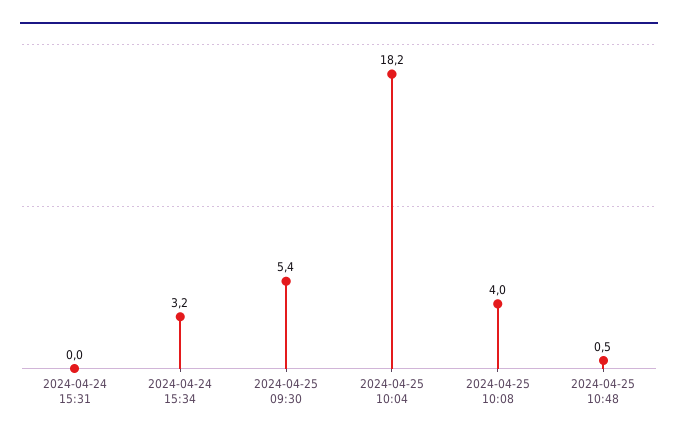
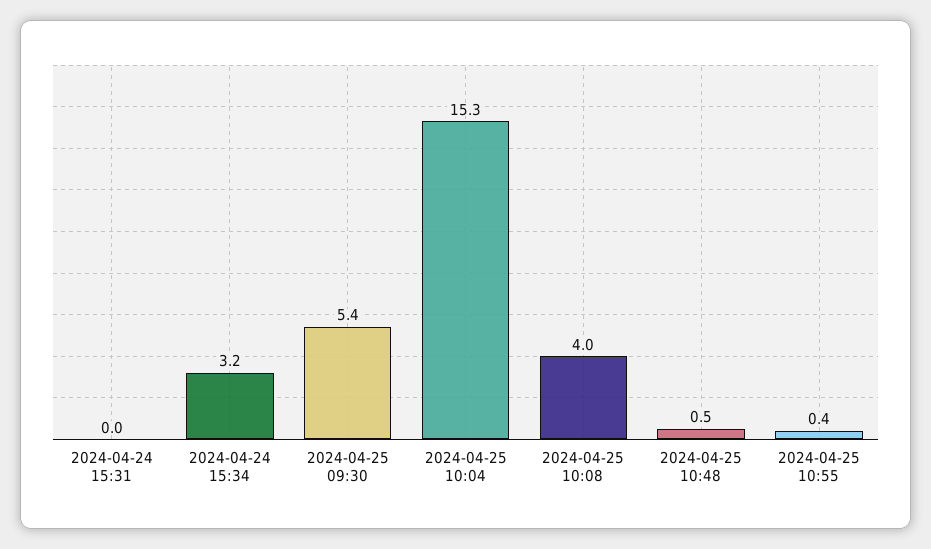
2024-04-25 10:04: 18.2 -> 15.3
2024-04-25 10:55: none -> 0.4

